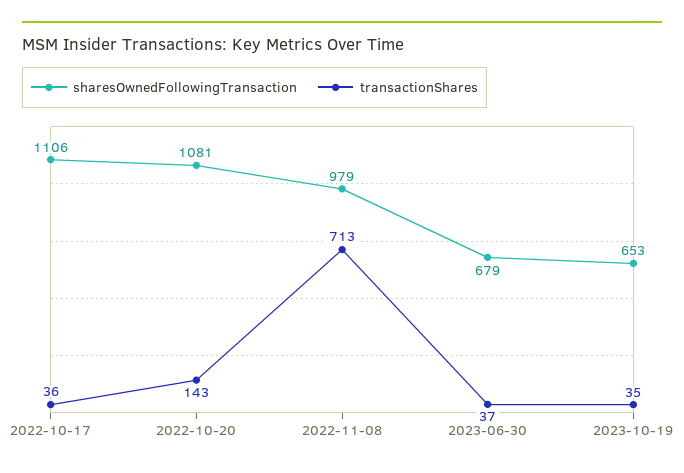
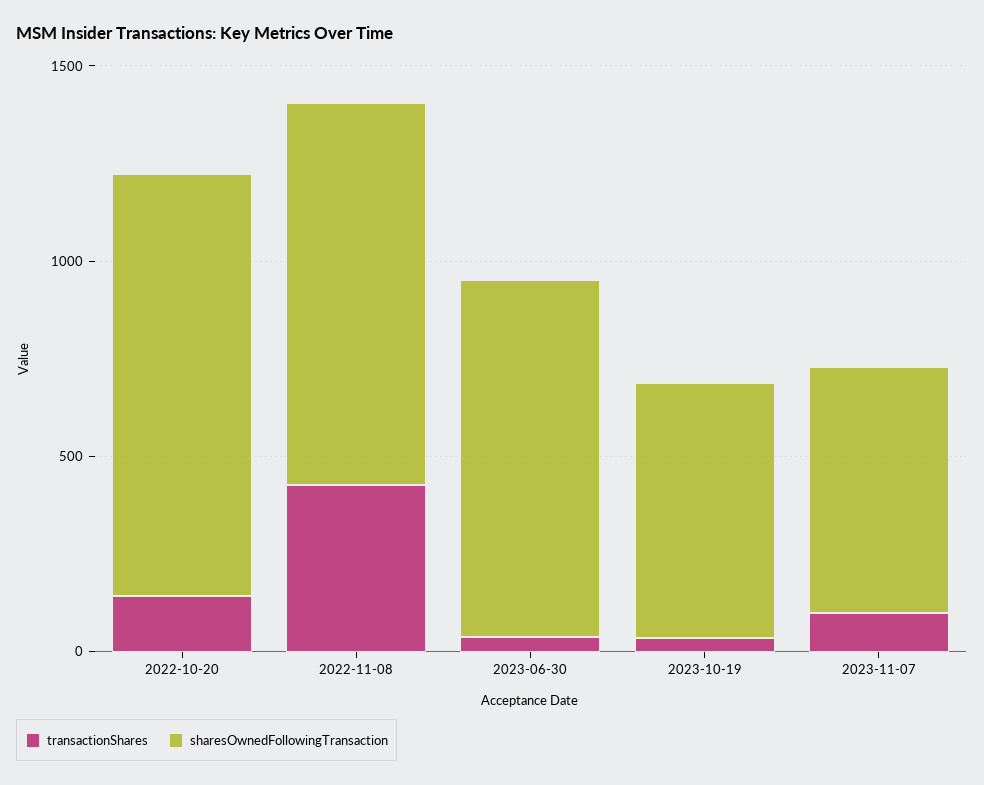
sharesOwnedFollowingTransaction, 2022-10-17: 1106 -> none
transactionShares, 2022-10-17: 36 -> none
transactionShares, 2022-11-08: 713 -> 400
sharesOwnedFollowingTransaction, 2023-06-30: 679 -> 900
transactionShares, 2023-11-07: none -> 100
sharesOwnedFollowingTransaction, 2023-11-07: none -> 600

